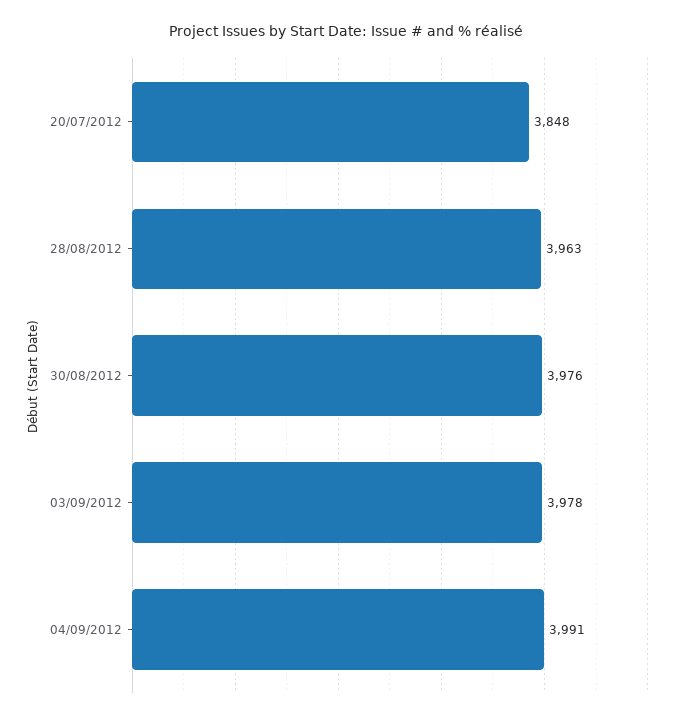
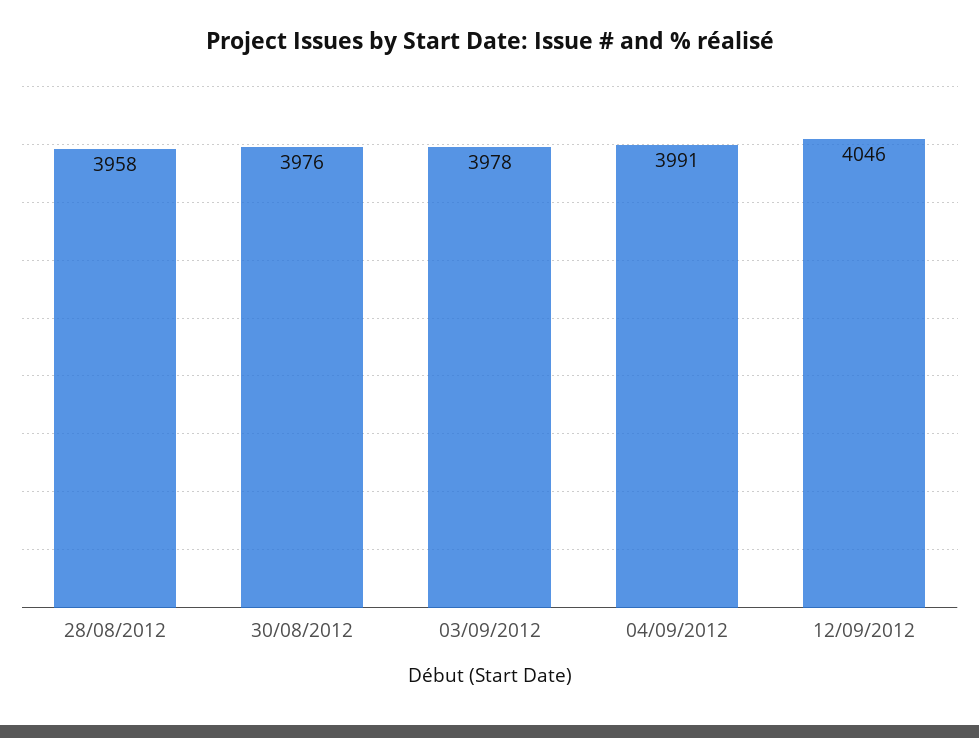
20/07/2012: 3848 -> none
28/08/2012: 3963 -> 3958
12/09/2012: none -> 4046

